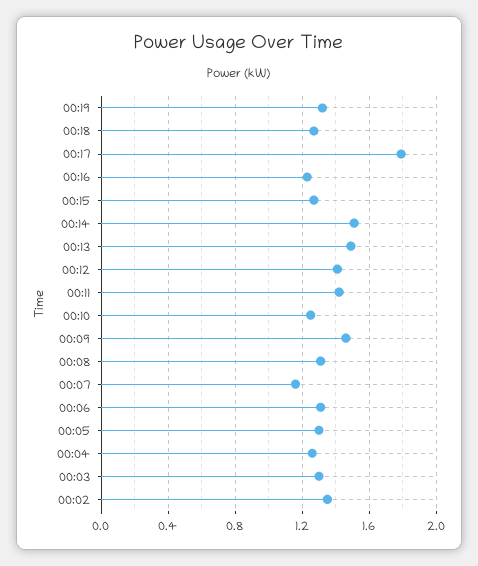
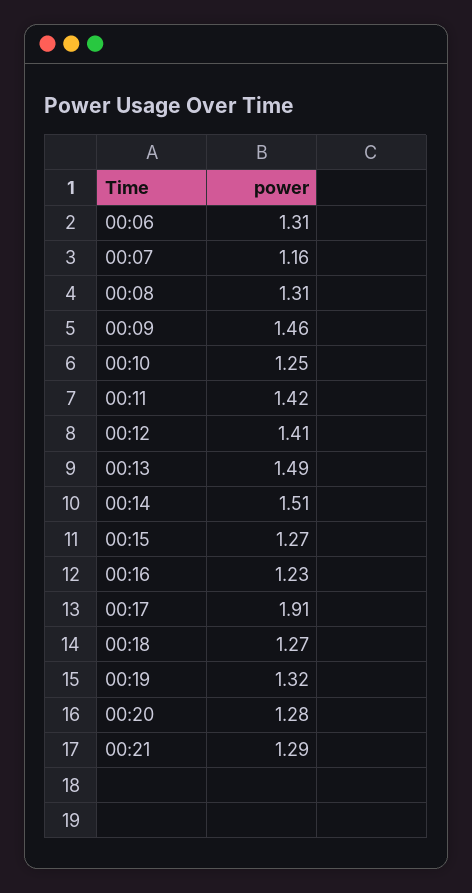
00:17: 1.8 -> 1.91
00:05: 1.3 -> none
00:04: 1.25 -> none
00:03: 1.3 -> none
00:02: 1.35 -> none
00:20: none -> 1.28
00:21: none -> 1.29

